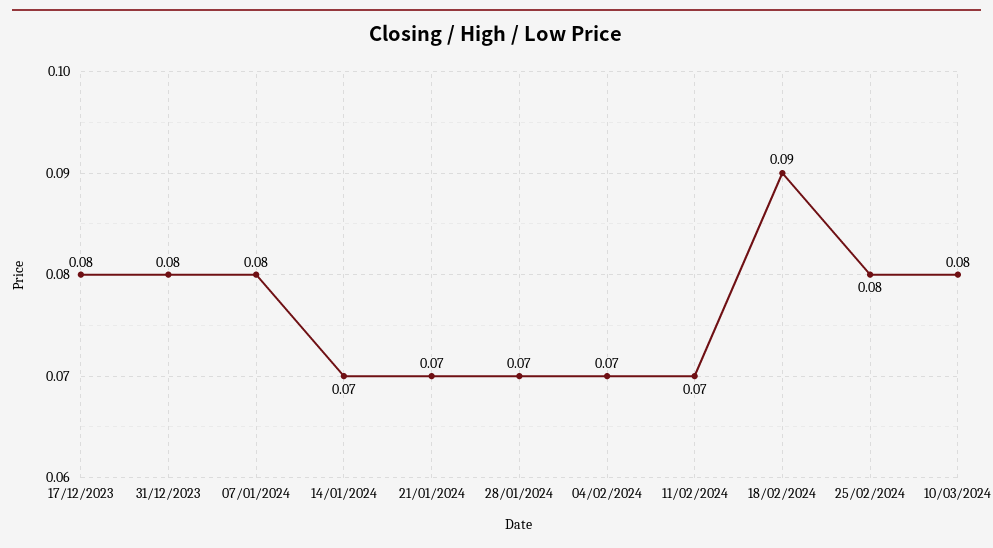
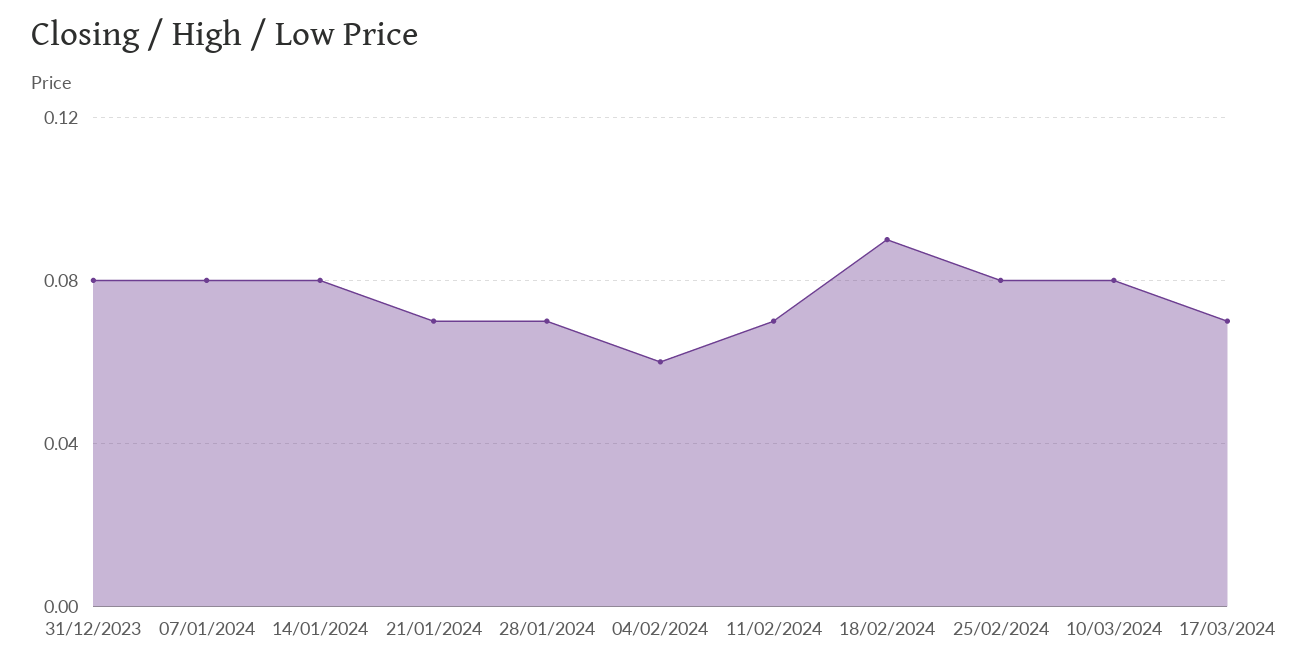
17/12/2023: 0.08 -> none
14/01/2024: 0.07 -> 0.08
04/02/2024: 0.07 -> 0.06
17/03/2024: none -> 0.07

